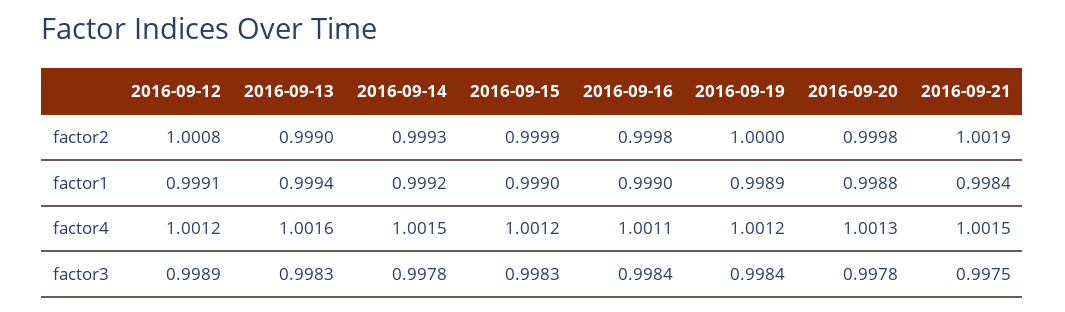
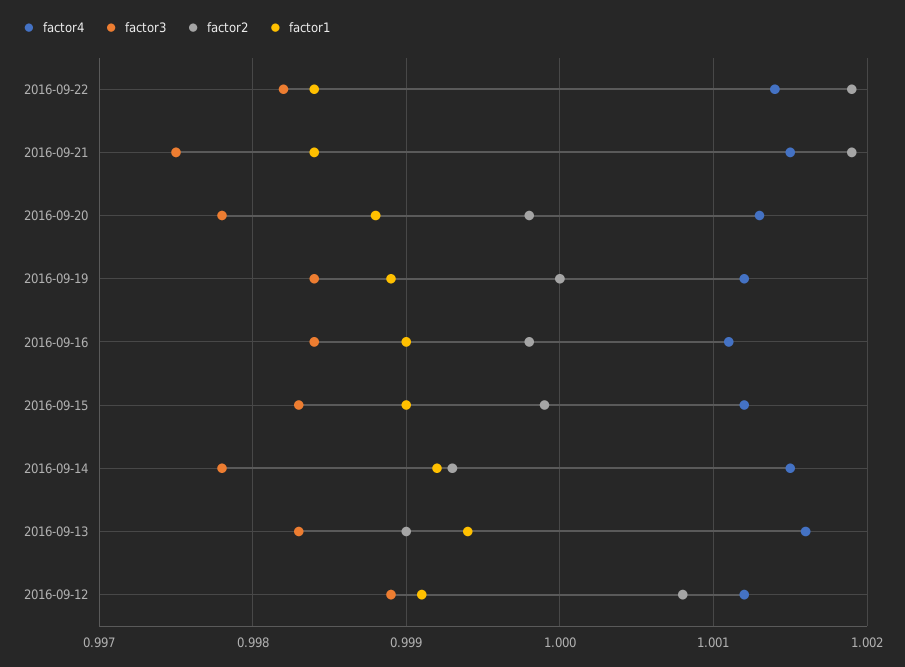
factor4, 2016-09-22: none -> 1.0014
factor3, 2016-09-22: none -> 0.9982
factor2, 2016-09-22: none -> 1.0019
factor1, 2016-09-22: none -> 0.9984

